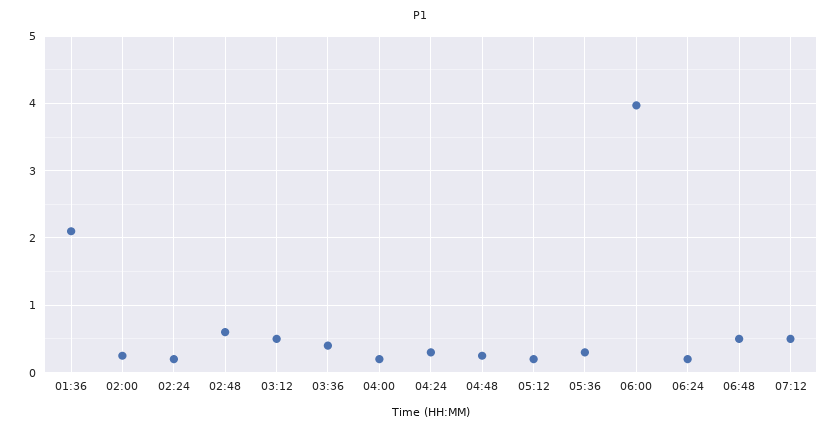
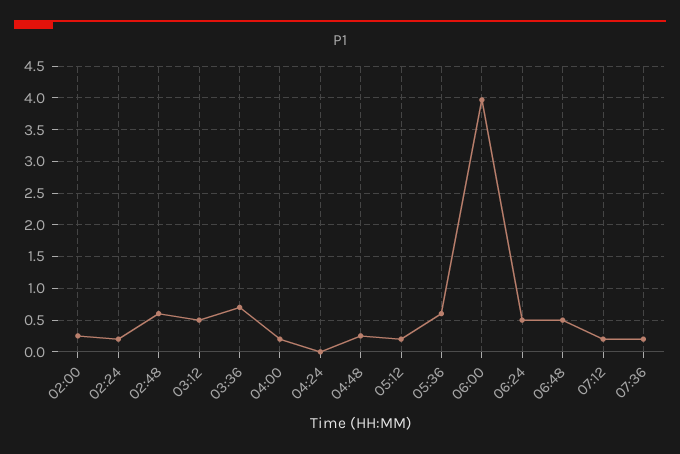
01:36: 2.1 -> none
03:36: 0.4 -> 0.7
04:24: 0.3 -> 0
05:36: 0.3 -> 0.6
06:24: 0.2 -> 0.5
07:12: 0.5 -> 0.2
07:36: none -> 0.2

